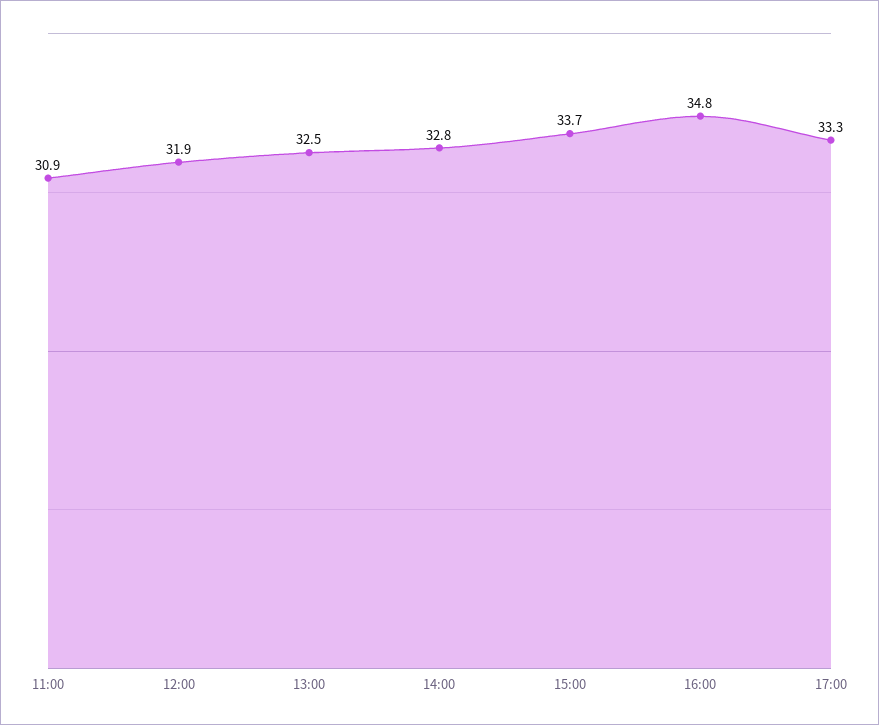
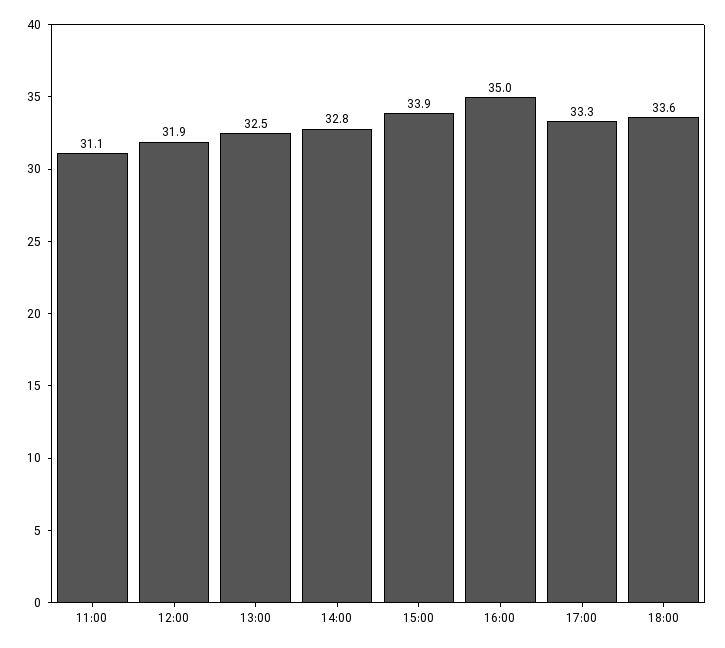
11:00: 30.9 -> 31.1
15:00: 33.7 -> 33.9
16:00: 34.8 -> 35
18:00: none -> 33.6

